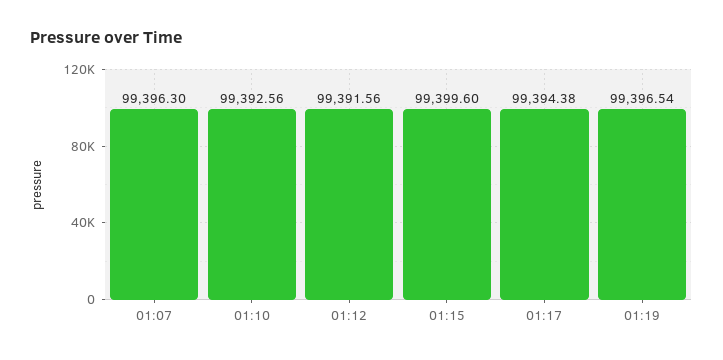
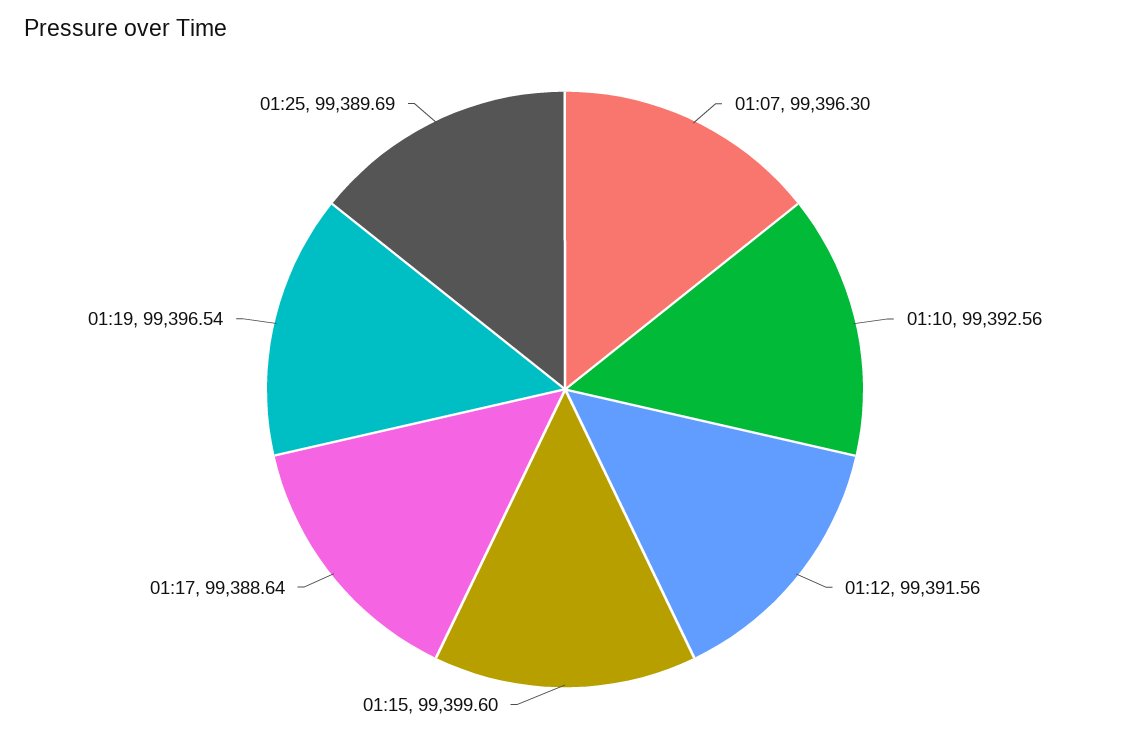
01:17: 99394.38 -> 99388.64
01:25: none -> 99389.69

